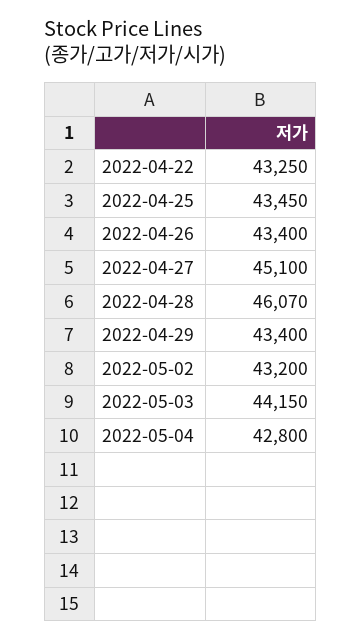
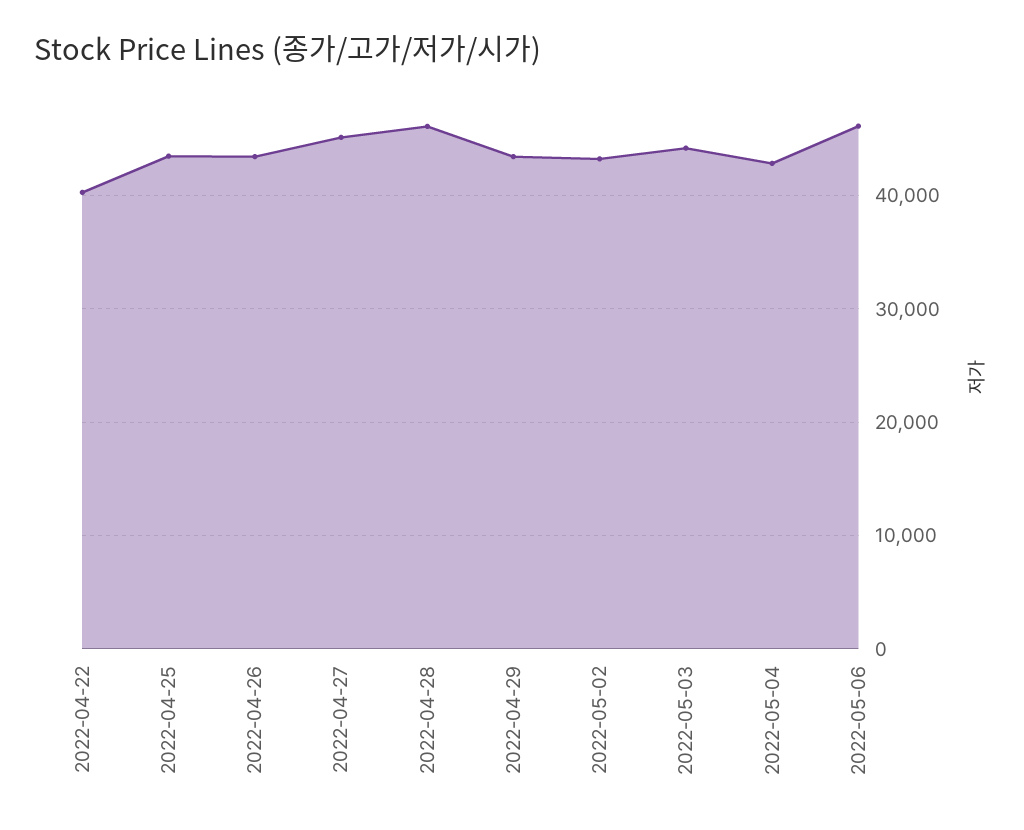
2022-04-22: 43250 -> 40000
2022-05-06: none -> 46000

